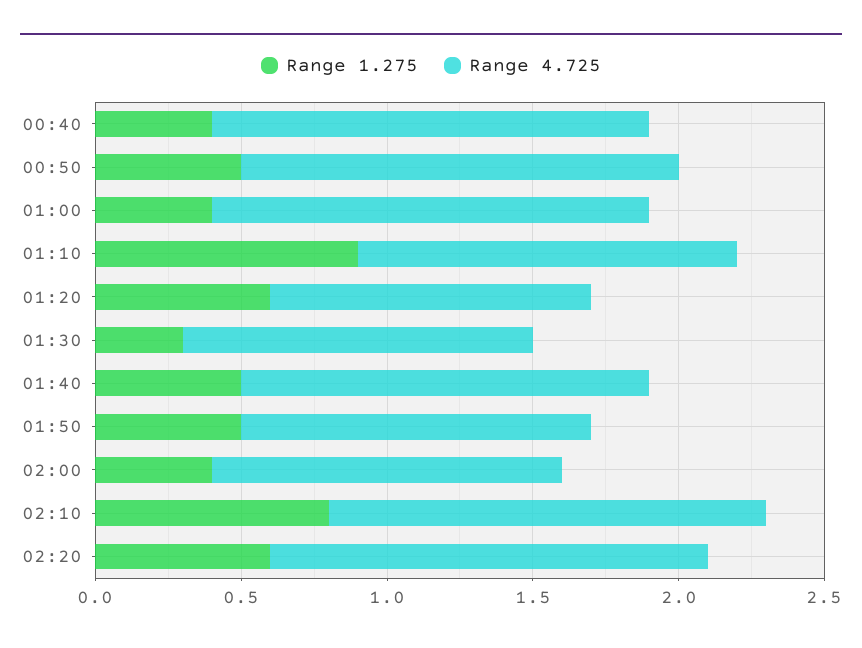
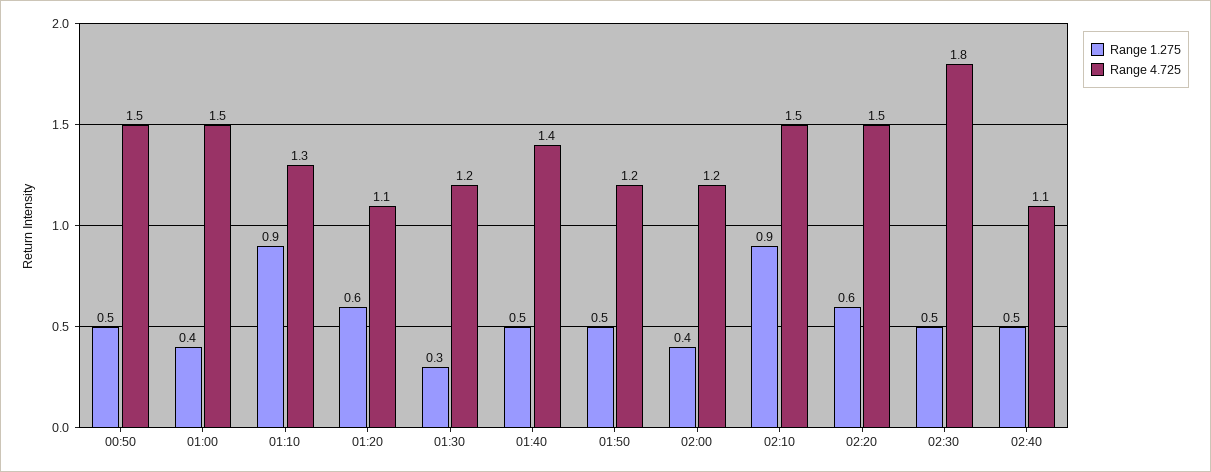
Range 1.275, 00:40: 0.4 -> none
Range 4.725, 00:40: 1.5 -> none
Range 1.275, 02:10: 0.8 -> 0.9
Range 1.275, 02:30: none -> 0.5
Range 4.725, 02:30: none -> 1.8
Range 1.275, 02:40: none -> 0.5
Range 4.725, 02:40: none -> 1.1

